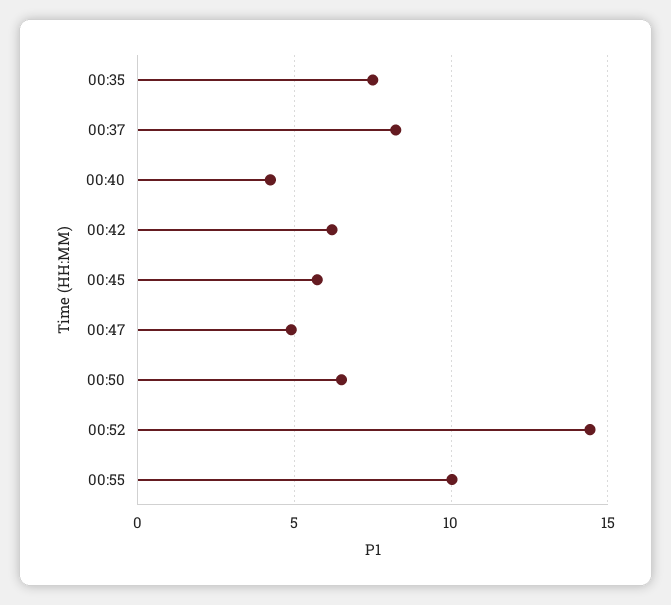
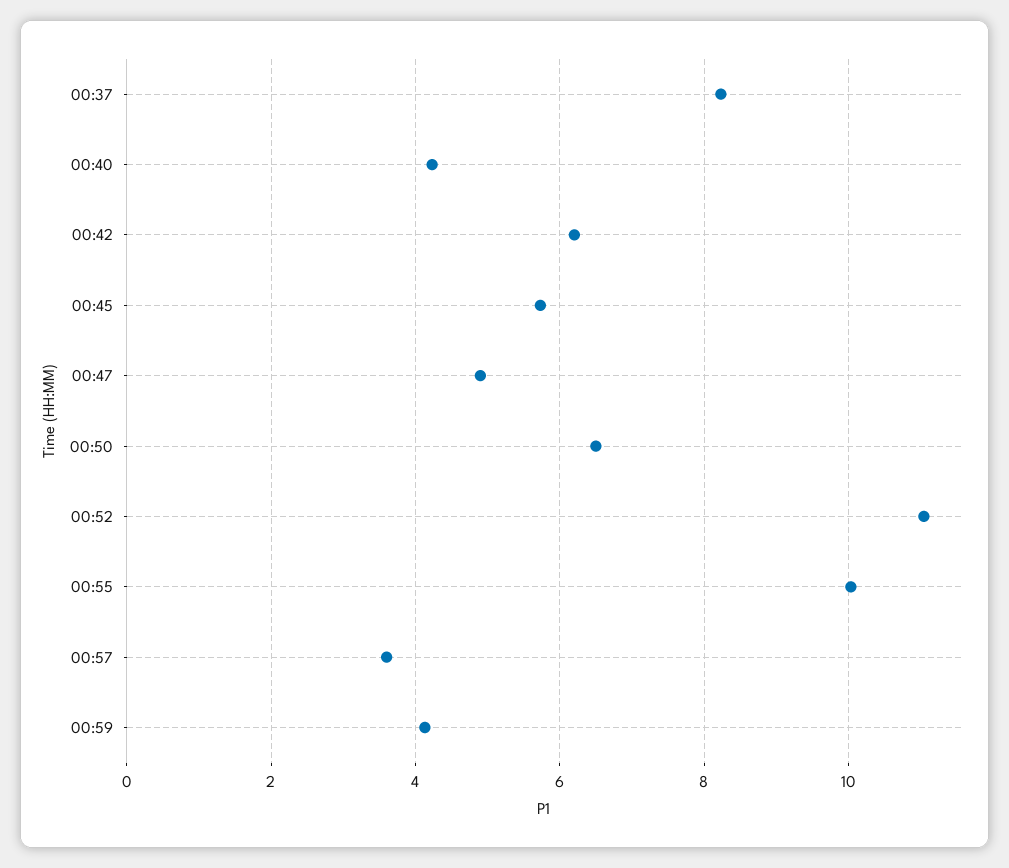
00:35: 7.5 -> none
00:52: 14.5 -> 11
00:57: none -> 3.6
00:59: none -> 4.2

